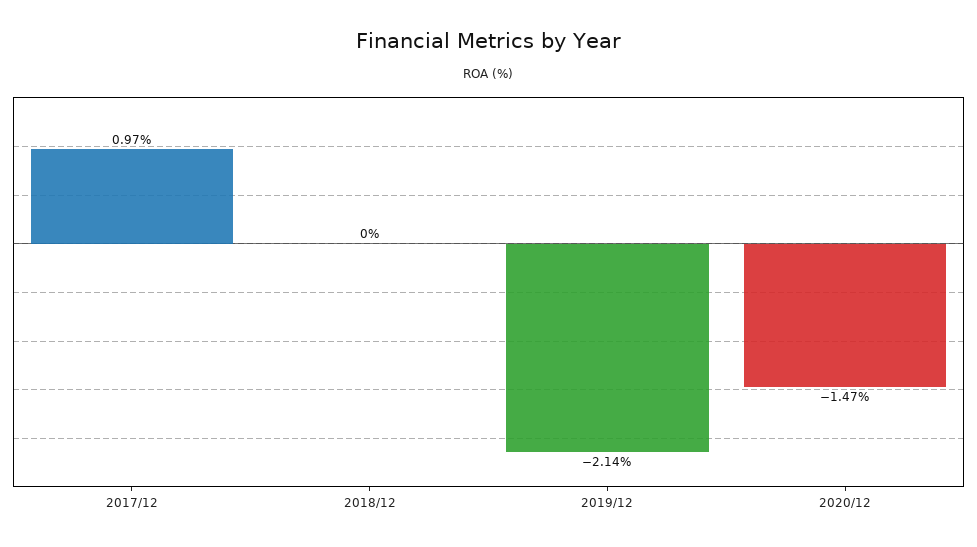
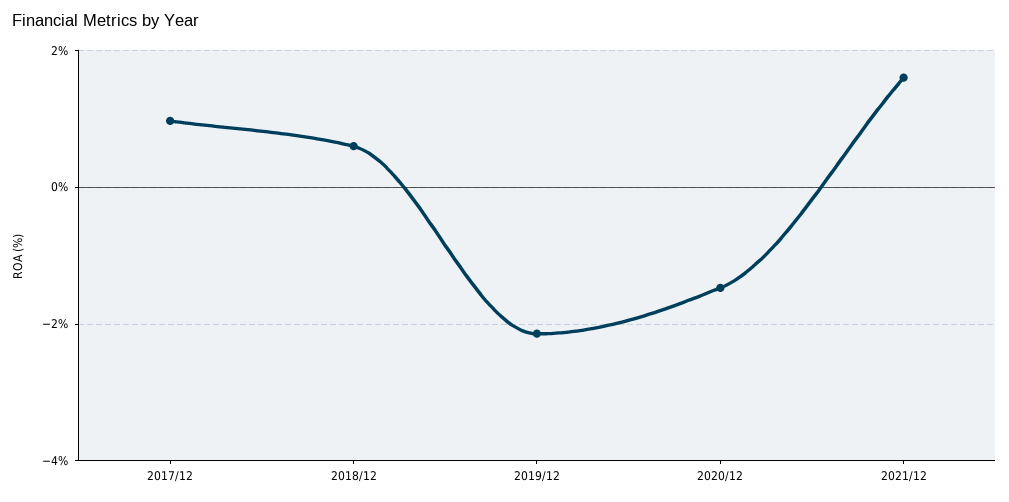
2018/12: 0 -> 0.6
2021/12: none -> 1.6

